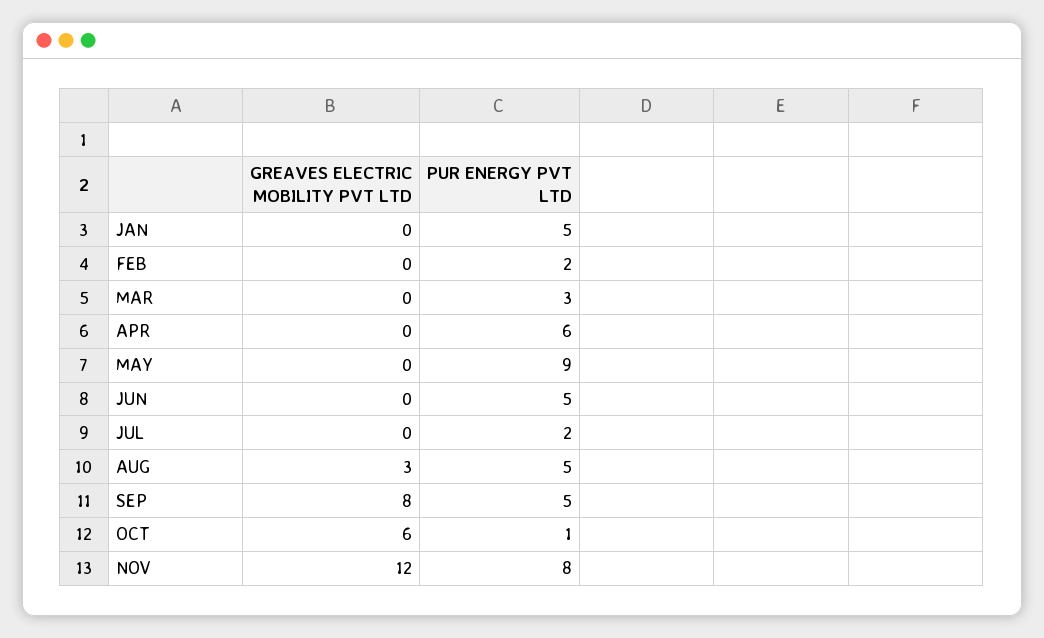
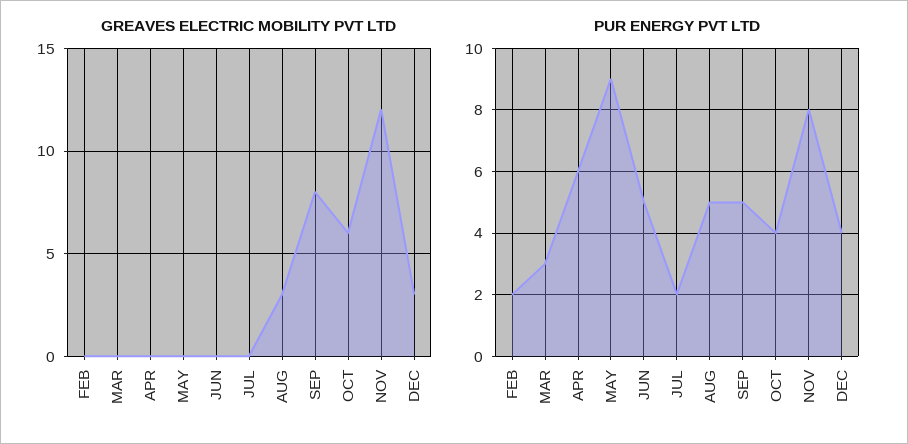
GREAVES ELECTRIC MOBILITY PVT LTD, JAN: 0 -> none
PUR ENERGY PVT LTD, JAN: 5 -> none
PUR ENERGY PVT LTD, OCT: 1 -> 4
GREAVES ELECTRIC MOBILITY PVT LTD, DEC: none -> 3
PUR ENERGY PVT LTD, DEC: none -> 4

